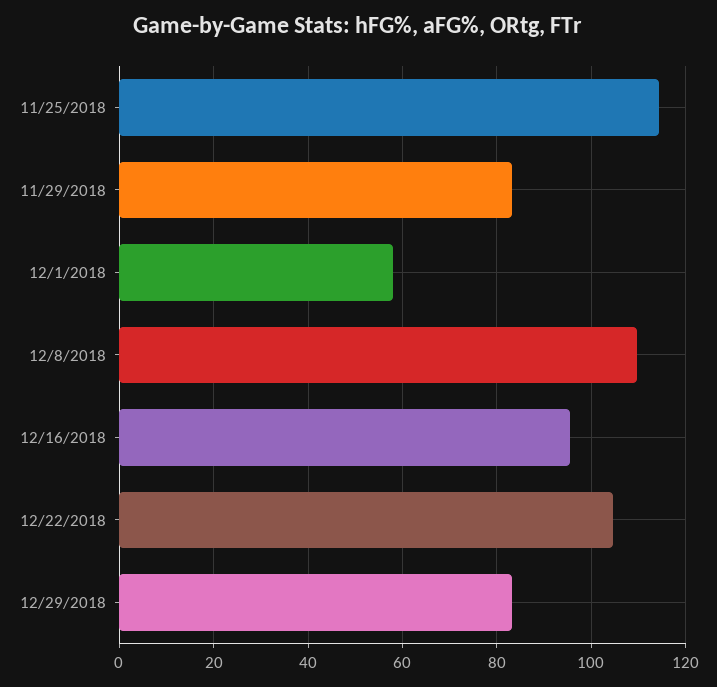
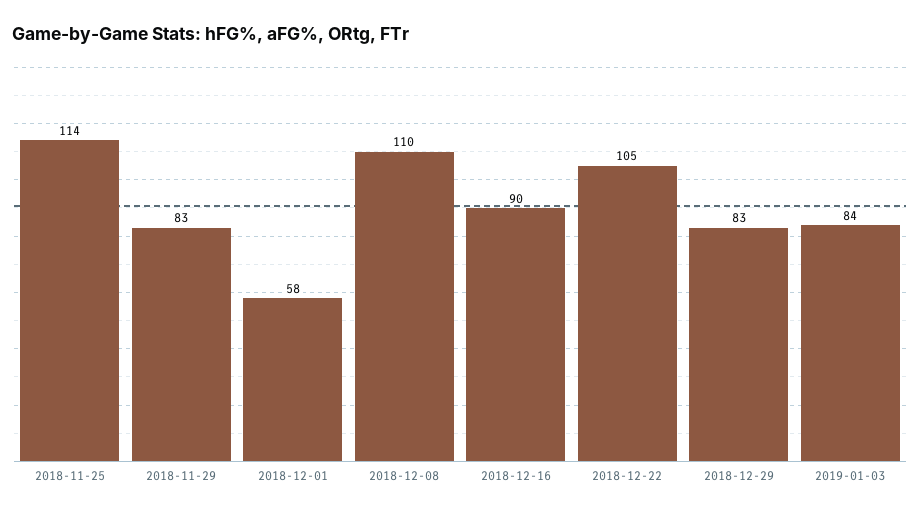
12/16/2018: 96 -> 90
2019-01-03: none -> 84

